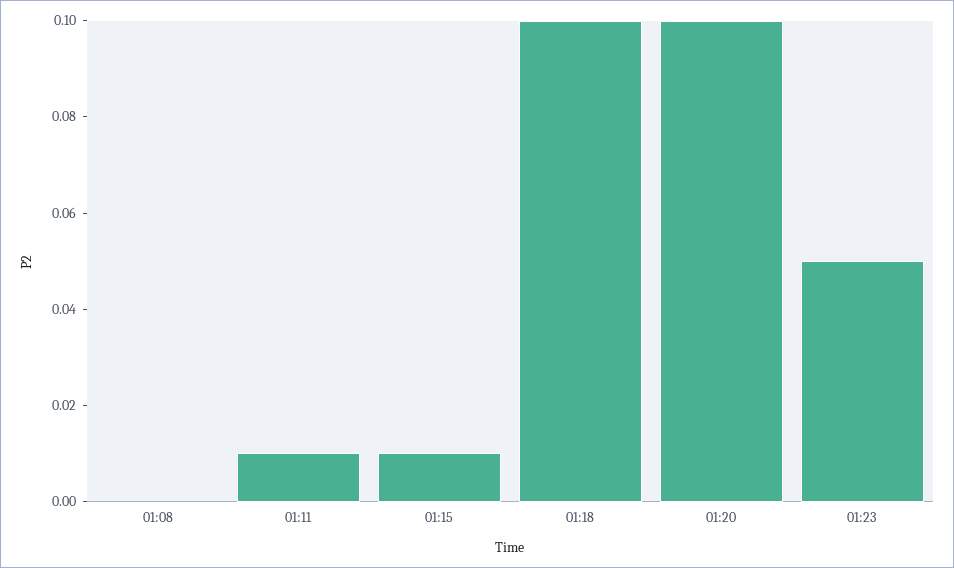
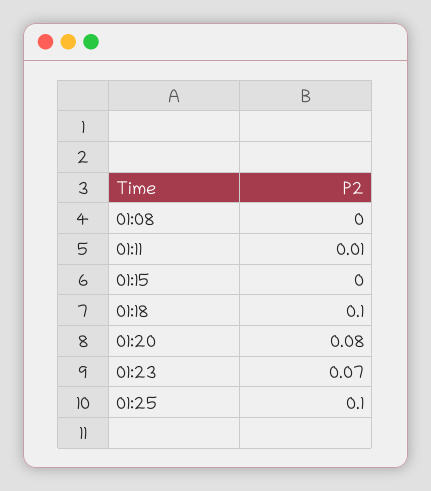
01:15: 0.01 -> 0
01:20: 0.1 -> 0.08
01:23: 0.05 -> 0.07
01:25: none -> 0.1

